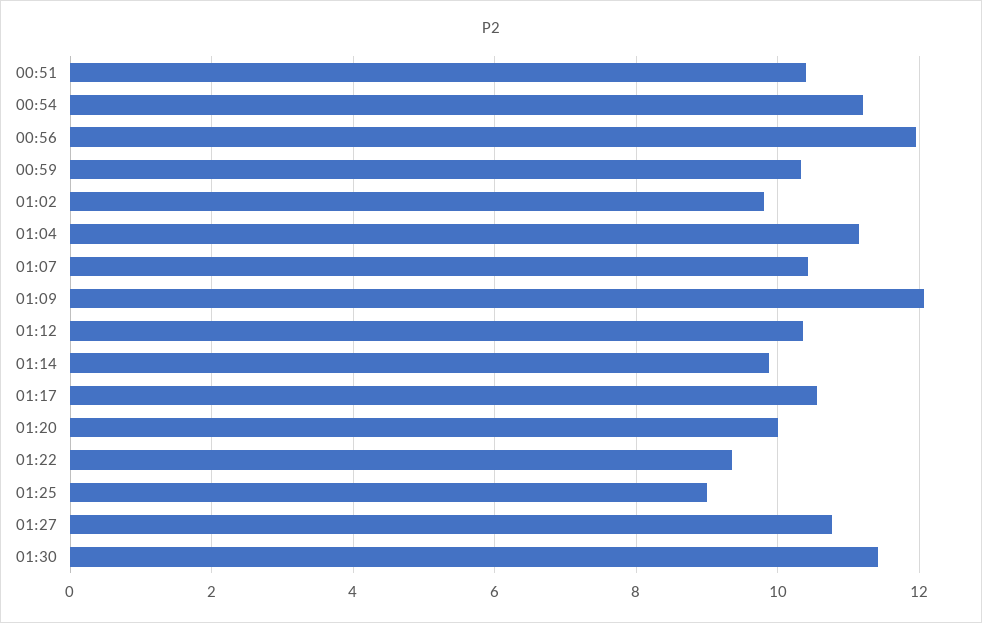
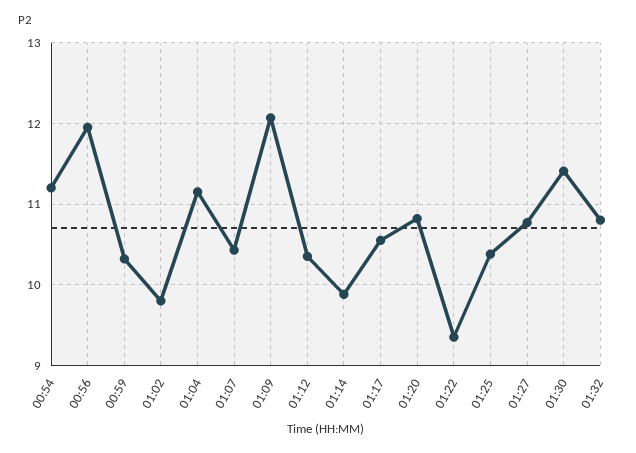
00:51: 10.4 -> none
01:20: 10 -> 10.8
01:25: 9 -> 10.4
01:32: none -> 10.8

